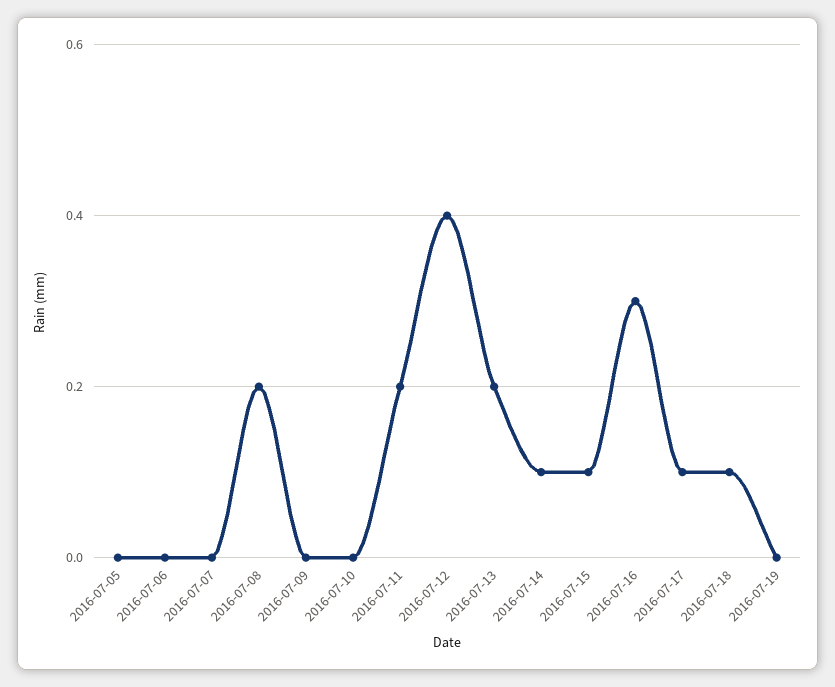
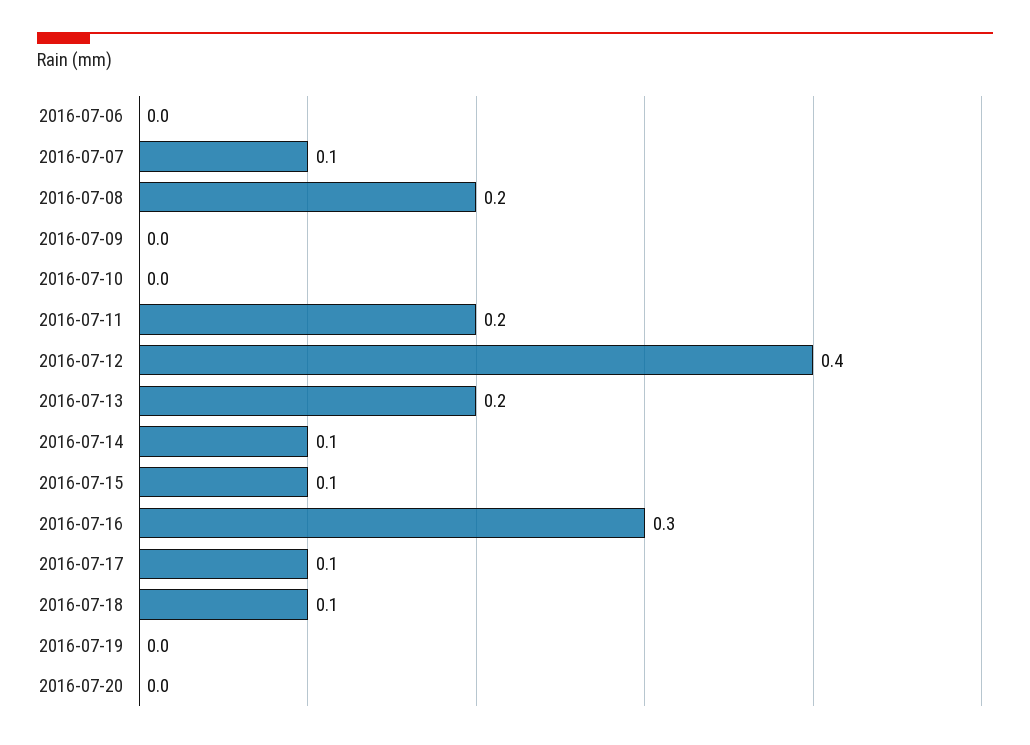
2016-07-05: 0 -> none
2016-07-07: 0 -> 0.1
2016-07-20: none -> 0

